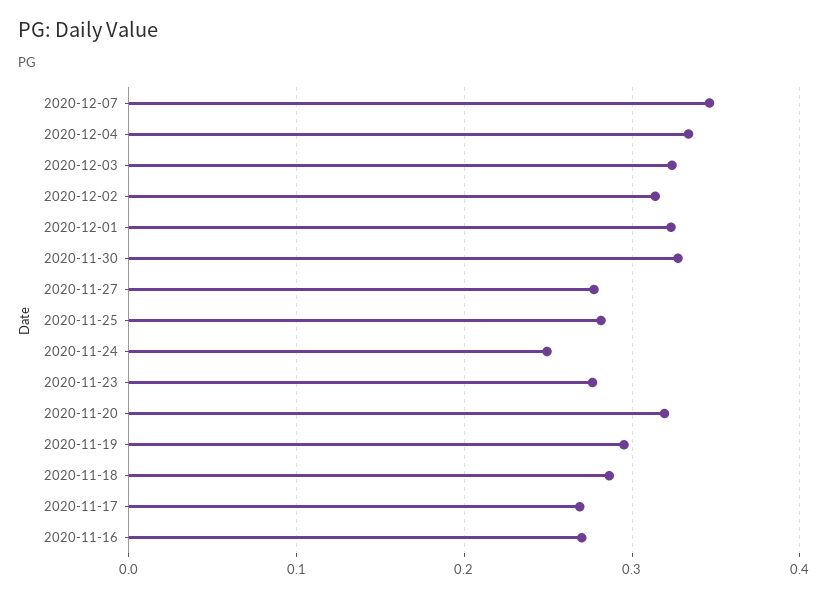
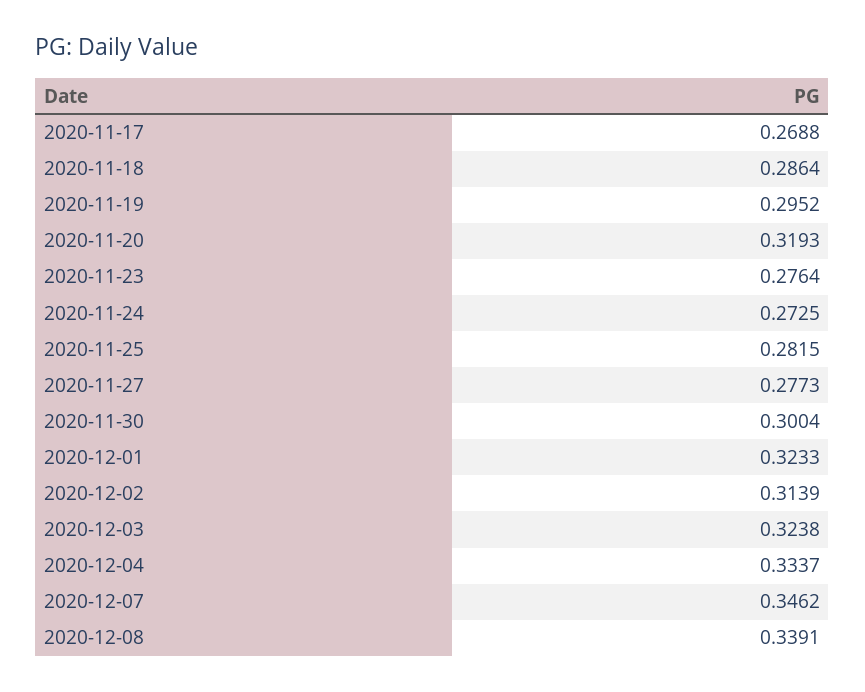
2020-11-30: 0.33 -> 0.3004
2020-11-24: 0.25 -> 0.2725
2020-11-16: 0.27 -> none
2020-12-08: none -> 0.3391

